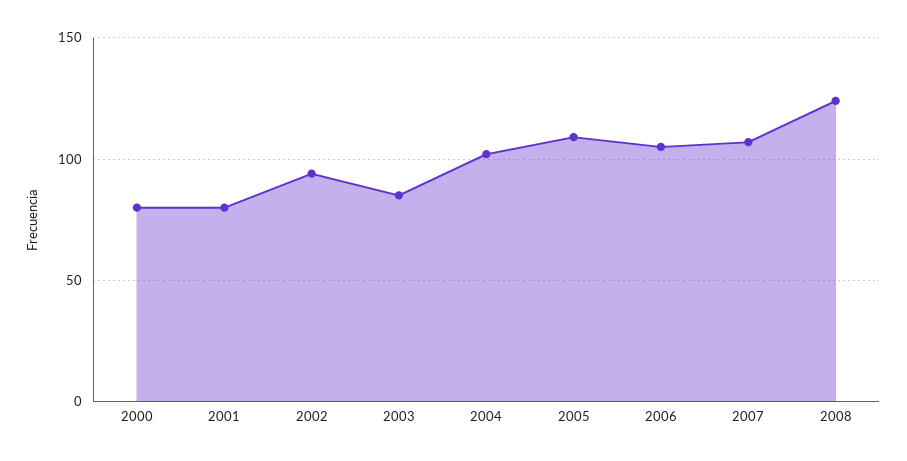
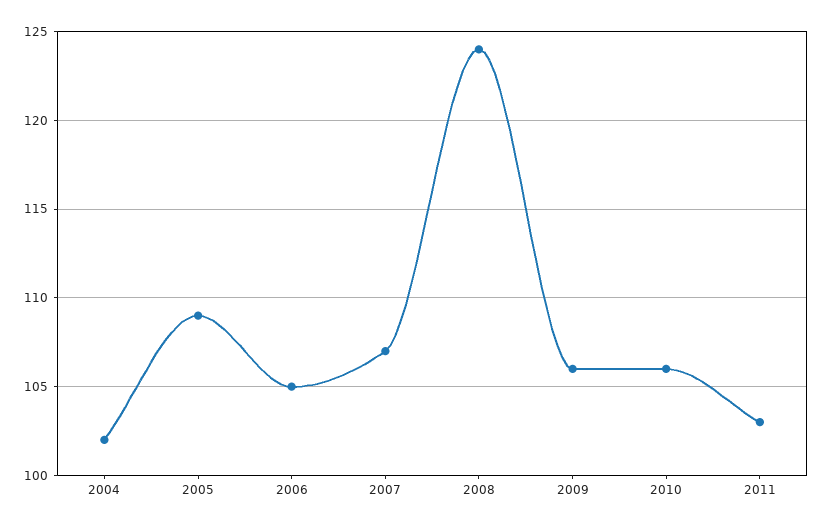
2000: 80 -> none
2001: 80 -> none
2002: 95 -> none
2003: 85 -> none
2009: none -> 106
2010: none -> 106
2011: none -> 103

